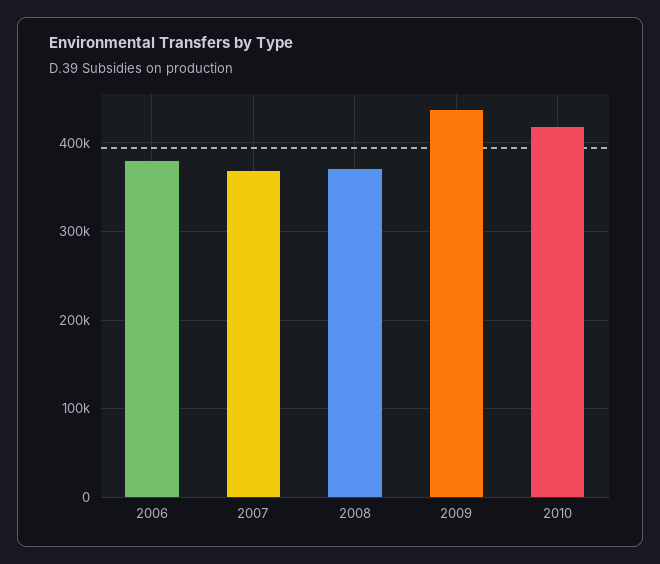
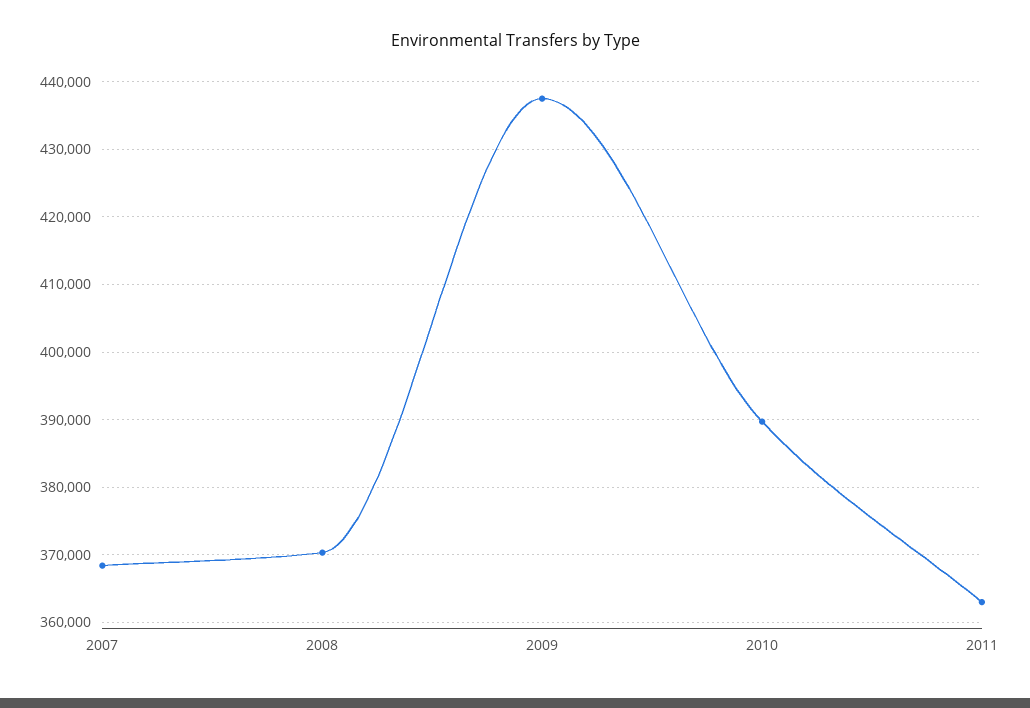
2006: 380000 -> none
2010: 420000 -> 390000
2011: none -> 363000

